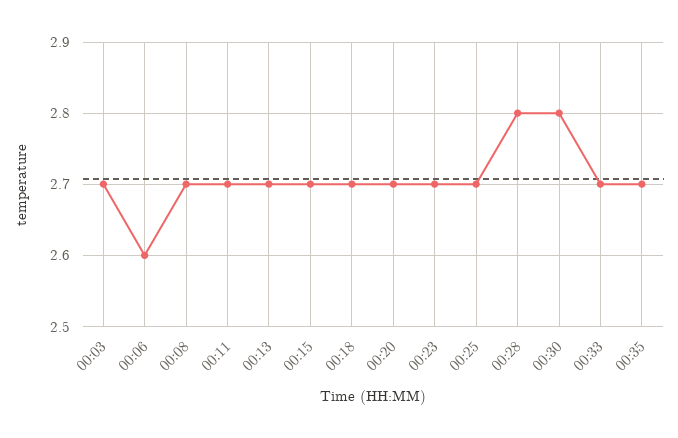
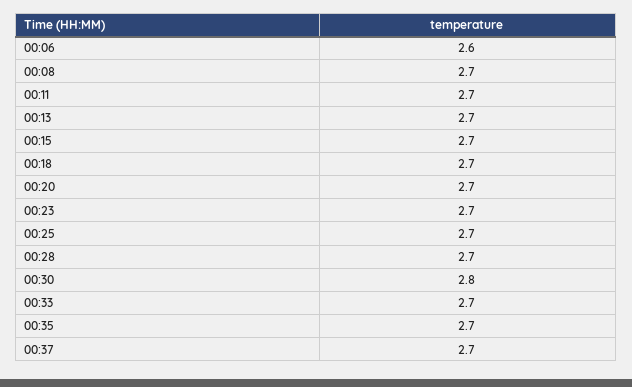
00:03: 2.7 -> none
00:28: 2.8 -> 2.7
00:37: none -> 2.7

